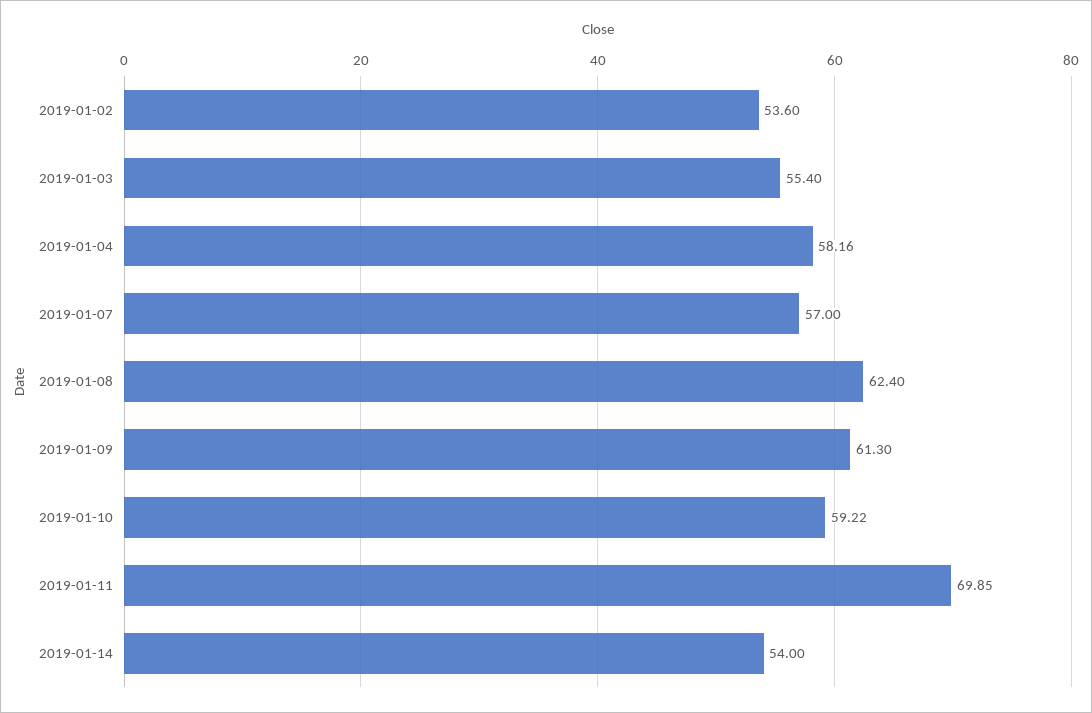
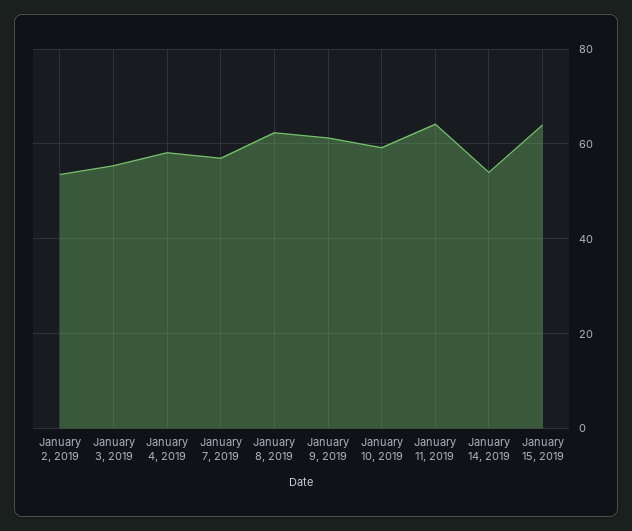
2019-01-11: 69.85 -> 64
January 15, 2019: none -> 64

